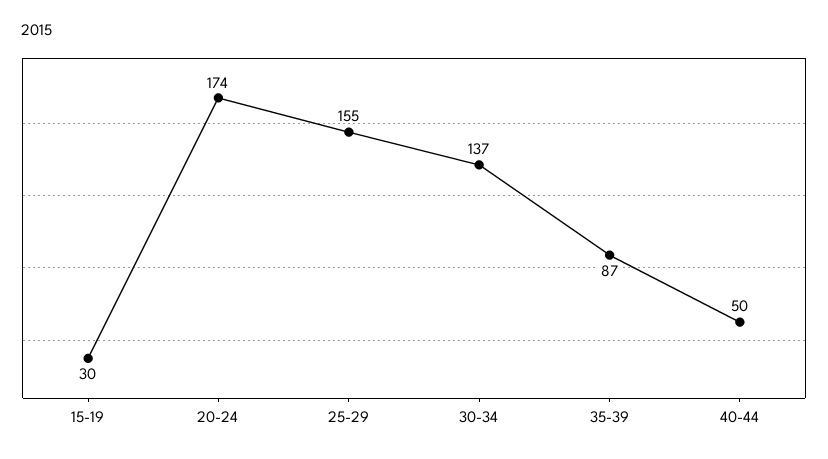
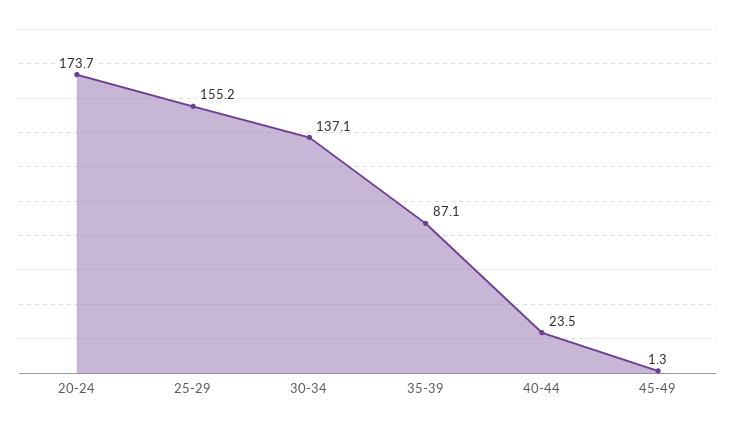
15-19: 30 -> none
40-44: 50 -> 23.5
45-49: none -> 1.3

